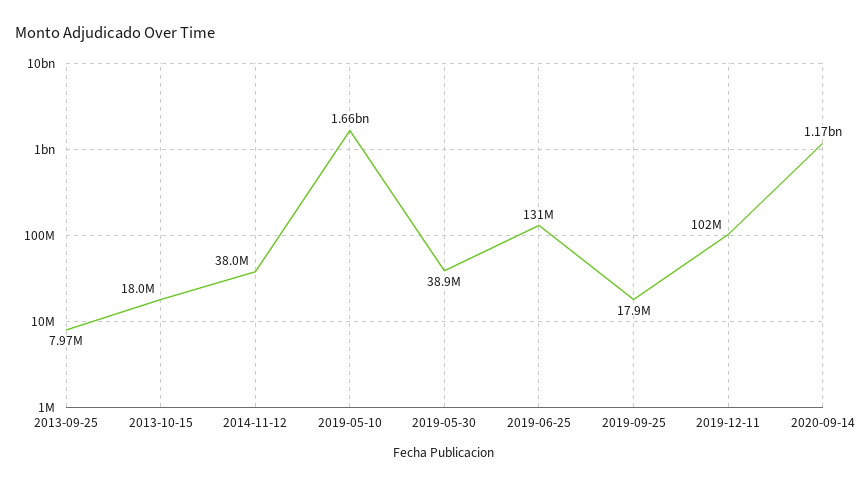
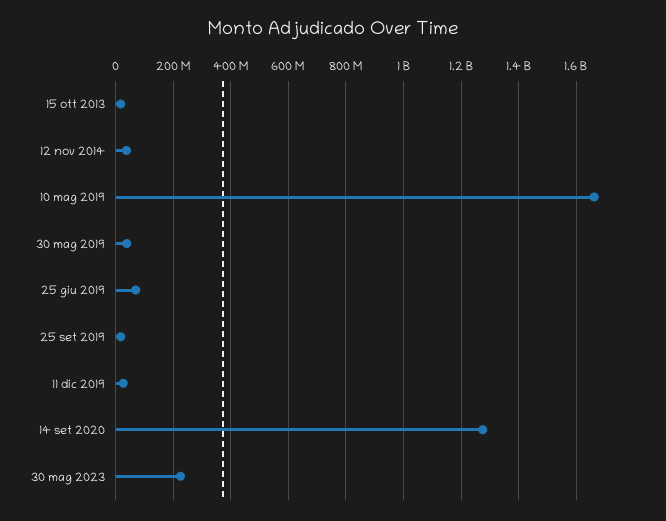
2013-09-25: 7970000 -> none
2019-06-25: 131000000 -> 75000000
2019-12-11: 102000000 -> 25000000
2020-09-14: 1170000000 -> 1275000000
30 mag 2023: none -> 225000000

